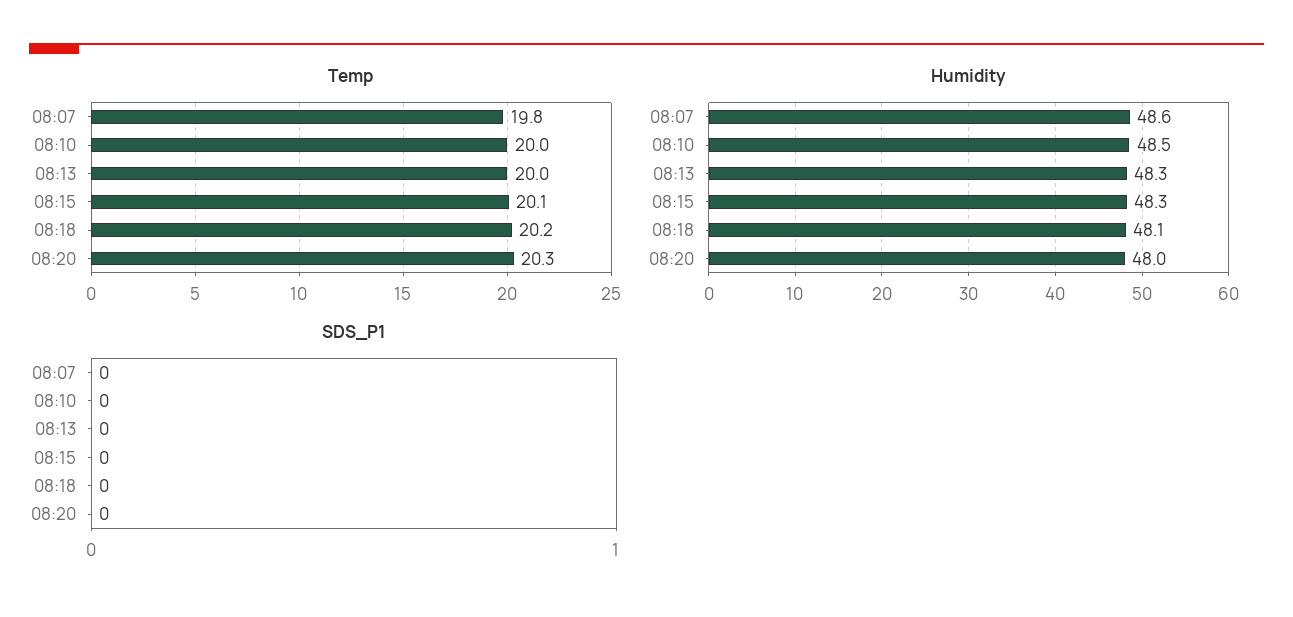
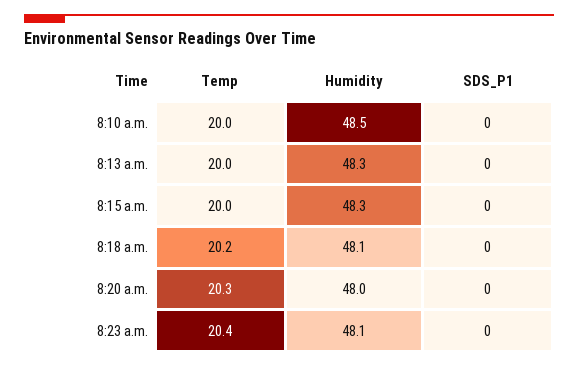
Temp, 08:07: 19.8 -> none
Temp, 08:15: 20.1 -> 20
Humidity, 08:07: 48.6 -> none
SDS_P1, 08:07: 0 -> none
Temp, 8:23 a.m.: none -> 20.4
Humidity, 8:23 a.m.: none -> 48.1
SDS_P1, 8:23 a.m.: none -> 0

